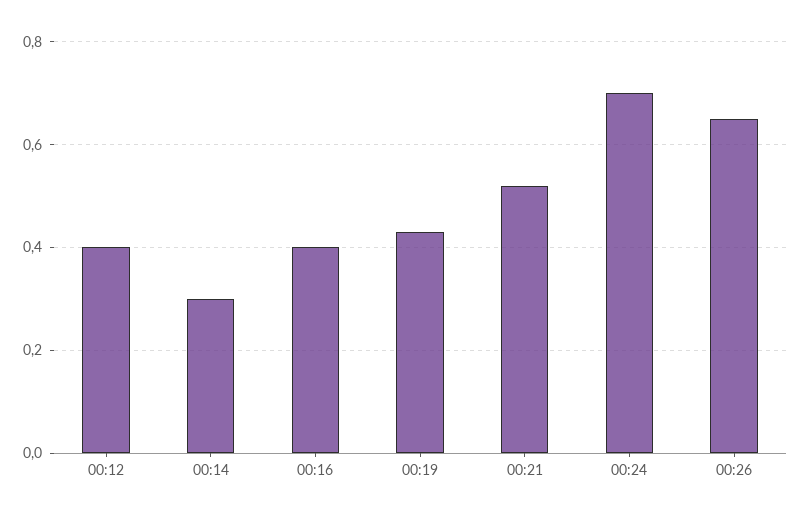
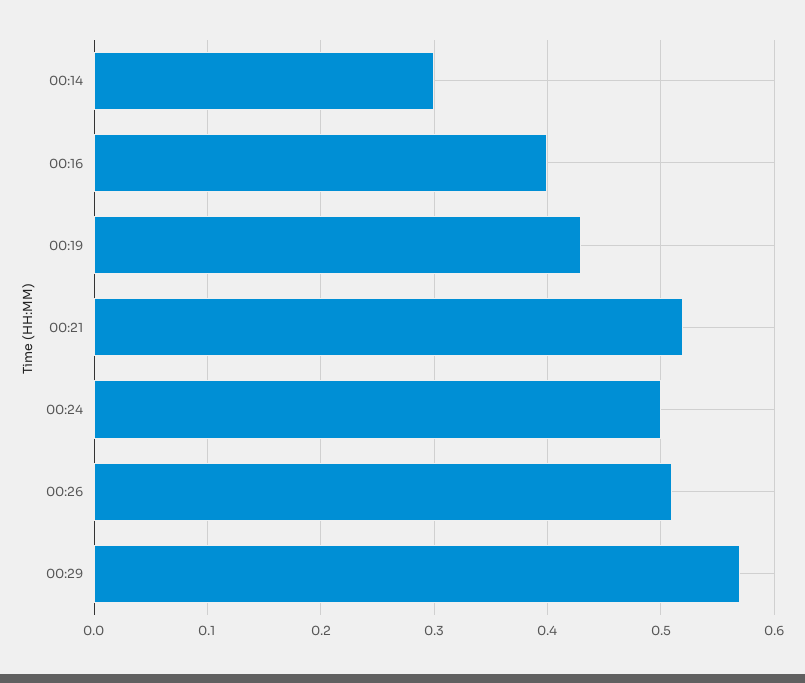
00:12: 0.4 -> none
00:24: 0.7 -> 0.5
00:26: 0.65 -> 0.51
00:29: none -> 0.57

